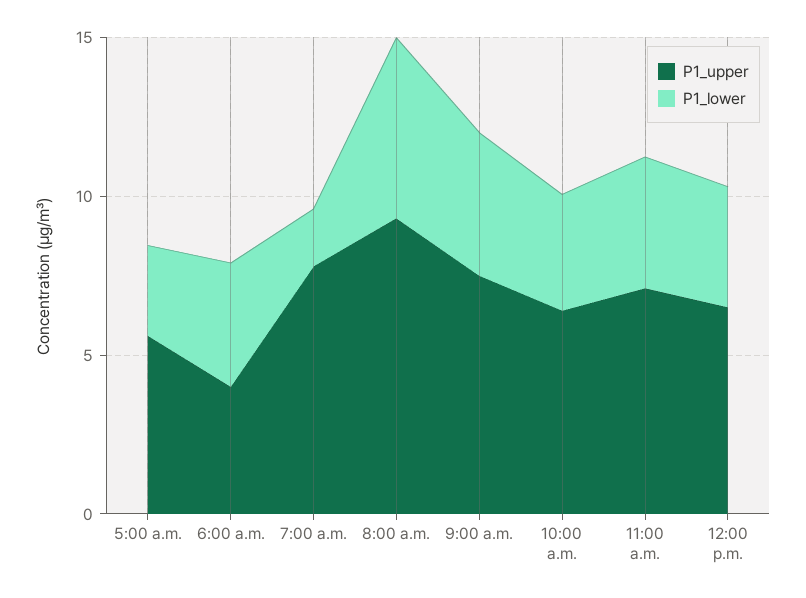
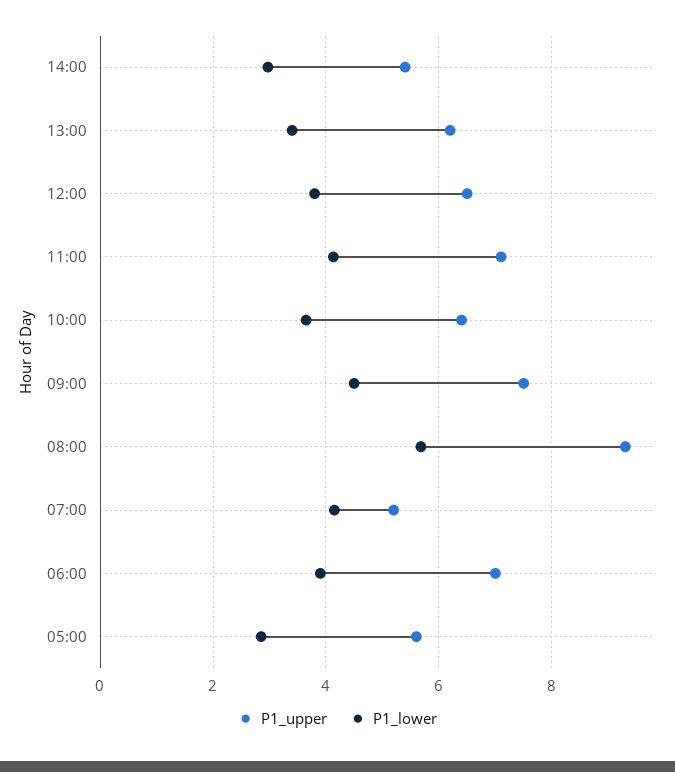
P1_upper, 6:00 a.m.: 4 -> 7
P1_upper, 7:00 a.m.: 8 -> 5.2
P1_lower, 7:00 a.m.: 2 -> 4.2
P1_upper, 14:00: none -> 5.4
P1_lower, 14:00: none -> 3
P1_upper, 13:00: none -> 6.2
P1_lower, 13:00: none -> 3.4

